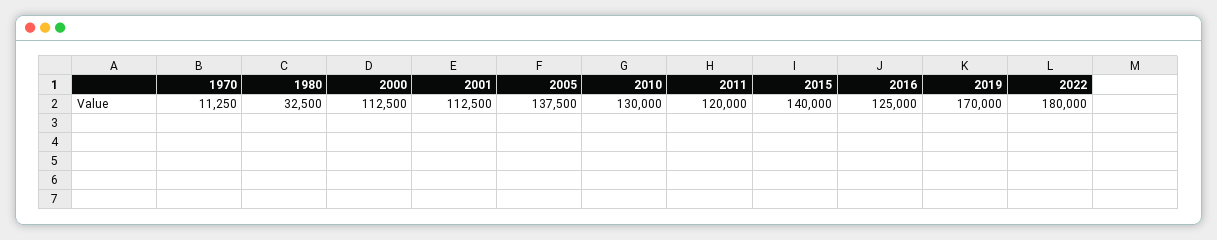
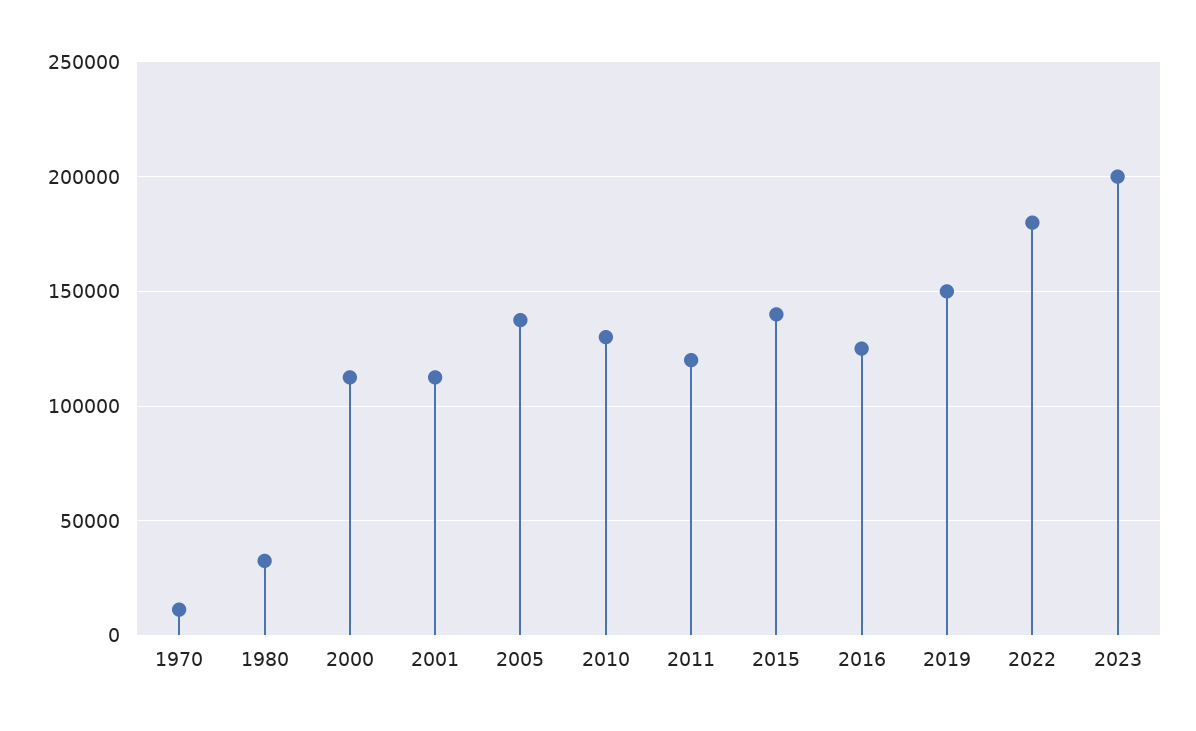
2019: 170000 -> 150000
2023: none -> 200000

